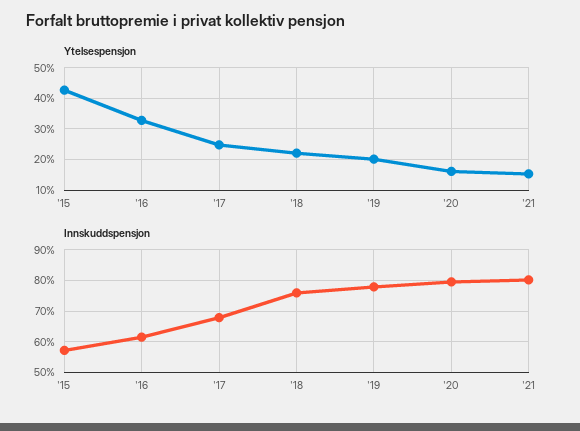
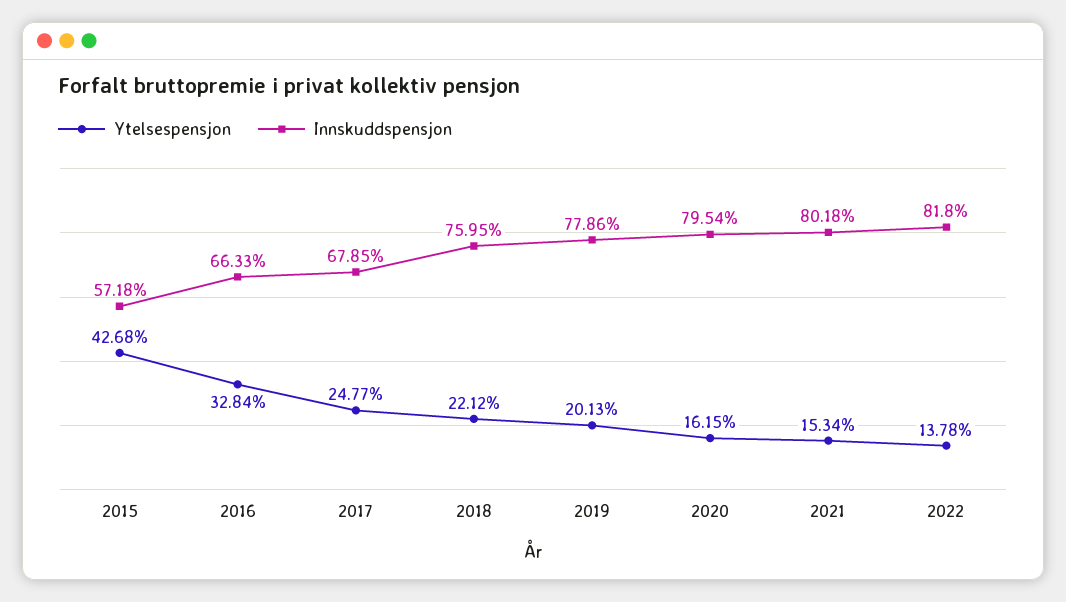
Innskuddspensjon, '16: 62 -> 66.33
Ytelsespensjon, 2022: none -> 13.78
Innskuddspensjon, 2022: none -> 81.8

